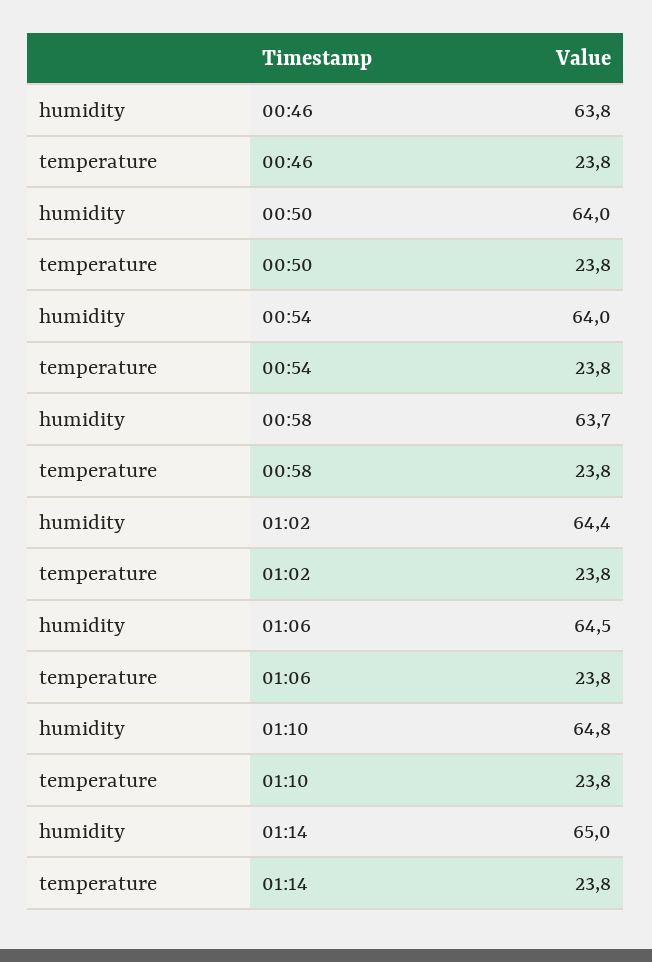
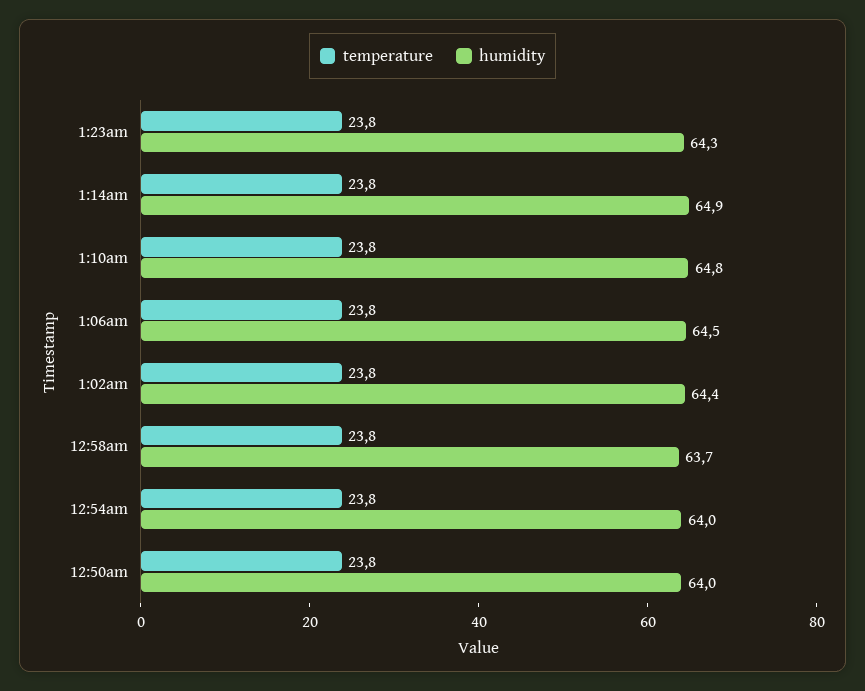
humidity, 00:46: 63.8 -> none
temperature, 00:46: 23.8 -> none
humidity, 01:14: 65 -> 64.9
temperature, 1:23am: none -> 23.8
humidity, 1:23am: none -> 64.3

